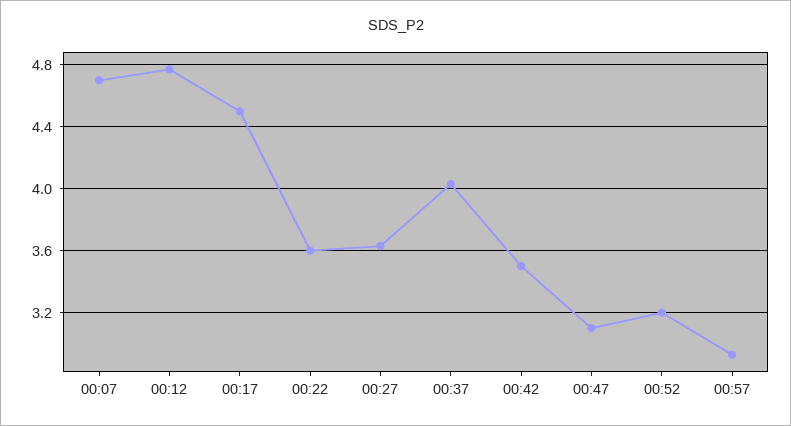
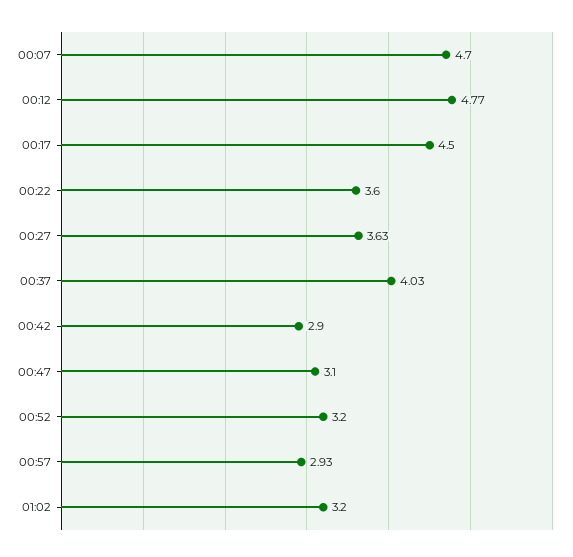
00:42: 3.5 -> 2.9
01:02: none -> 3.2

